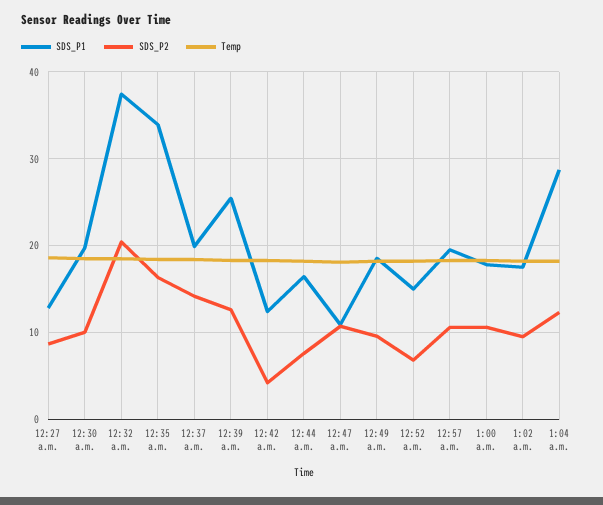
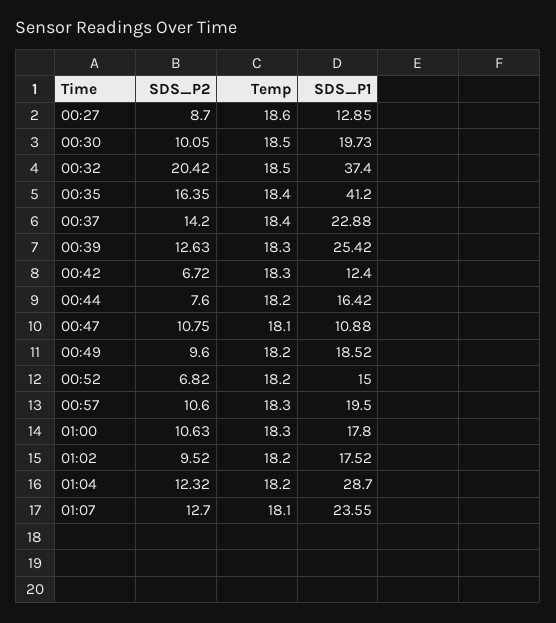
SDS_P1, 12:35 a.m.: 34 -> 41.2
SDS_P1, 12:37 a.m.: 20 -> 22.88
SDS_P2, 12:42 a.m.: 4 -> 6.72
SDS_P2, 01:07: none -> 12.7
Temp, 01:07: none -> 18.1
SDS_P1, 01:07: none -> 23.55

